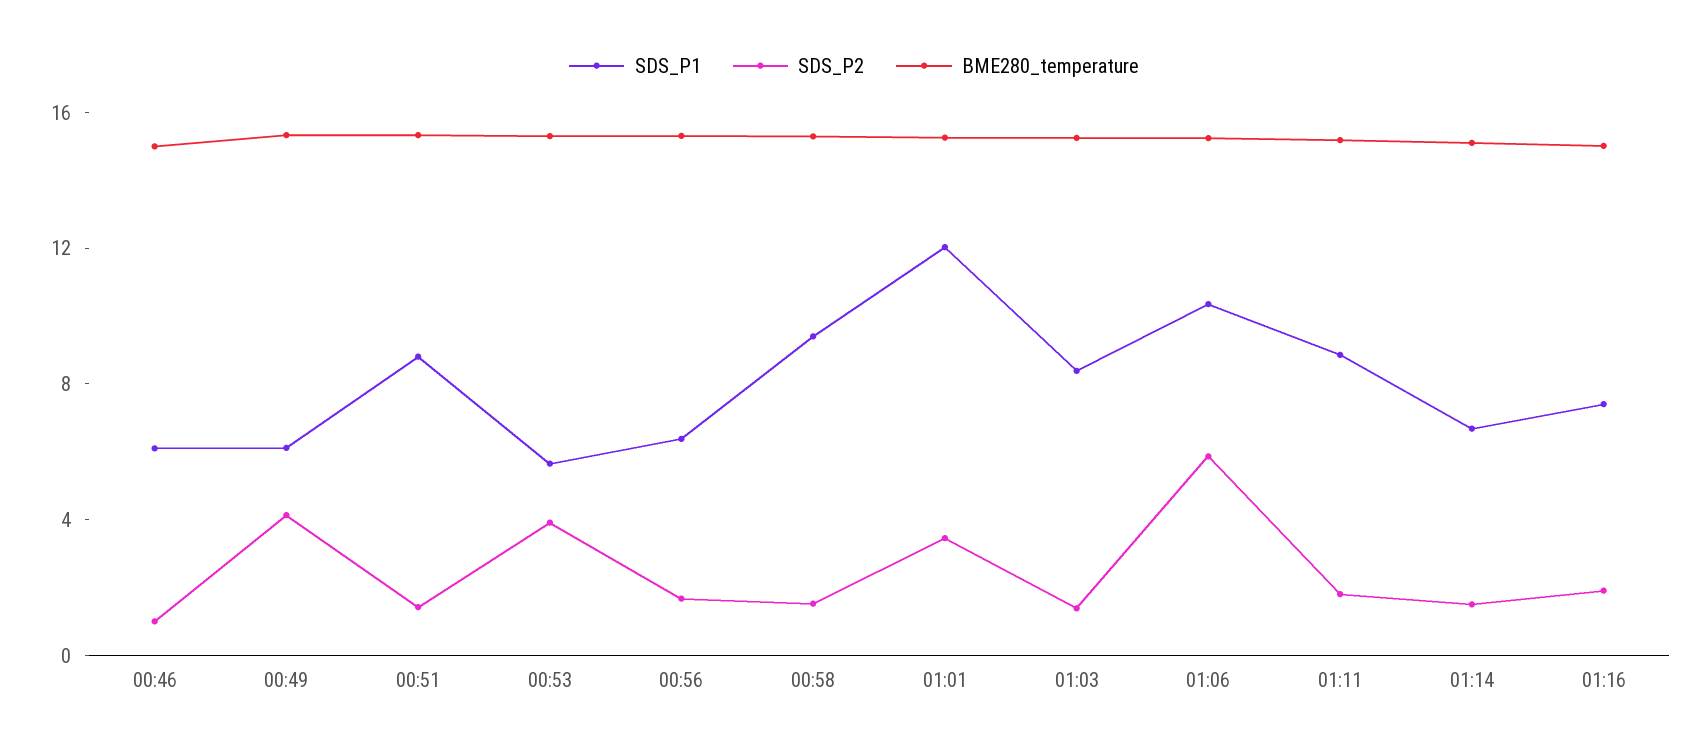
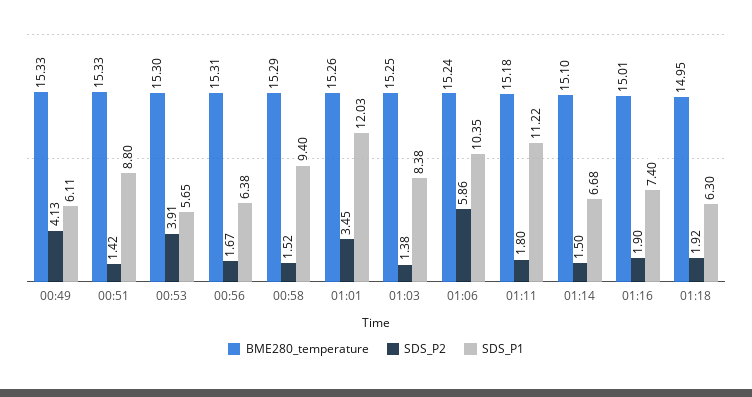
SDS_P1, 00:46: 6 -> none
SDS_P2, 00:46: 1 -> none
BME280_temperature, 00:46: 15 -> none
SDS_P1, 01:11: 9 -> 11.22
BME280_temperature, 01:18: none -> 14.95
SDS_P2, 01:18: none -> 1.92
SDS_P1, 01:18: none -> 6.3

